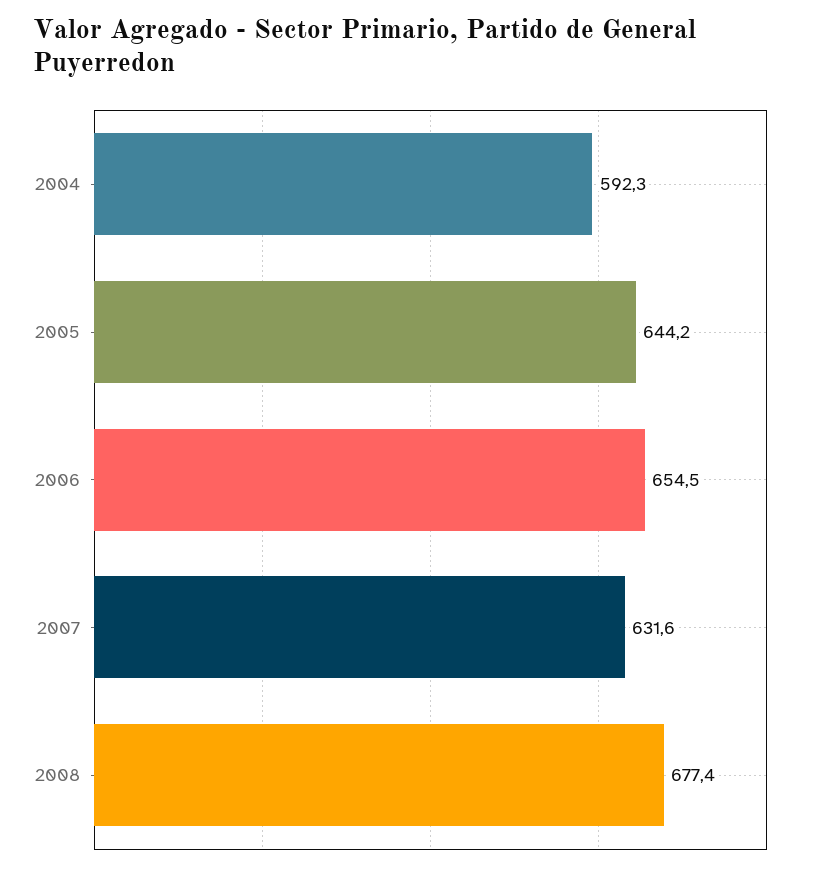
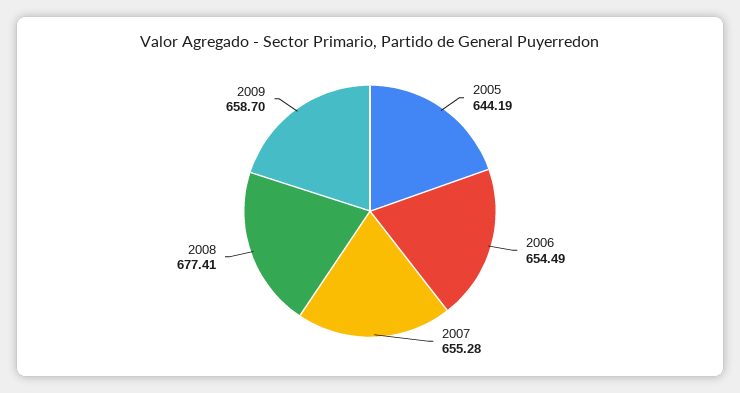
2004: 592.3 -> none
2007: 631.6 -> 655.28
2009: none -> 658.7

